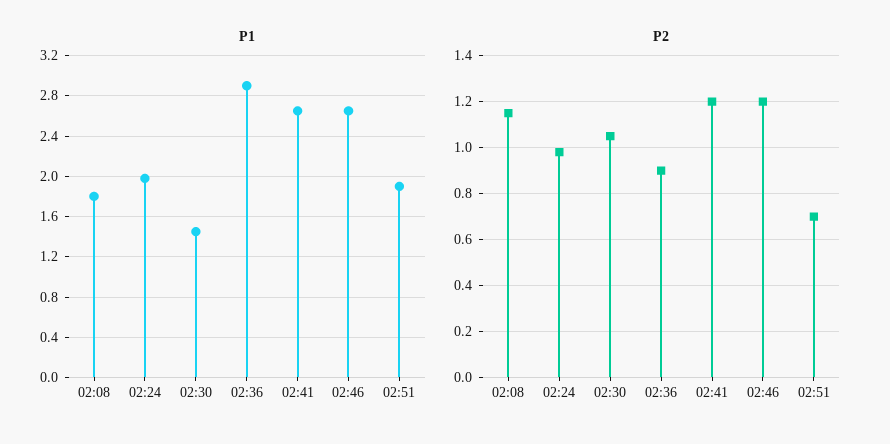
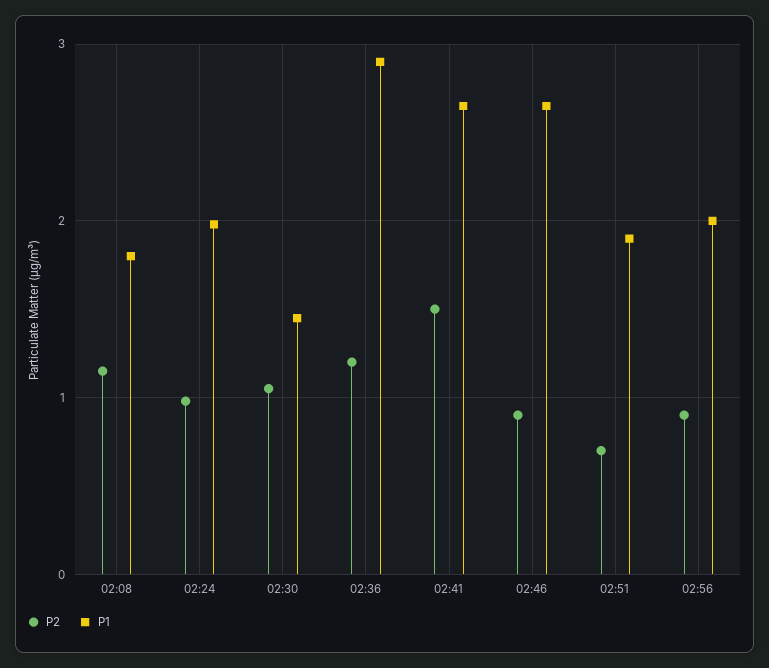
P2, 02:36: 0.9 -> 1.2
P2, 02:41: 1.2 -> 1.5
P2, 02:46: 1.2 -> 0.9
P2, 02:56: none -> 0.9
P1, 02:56: none -> 2

